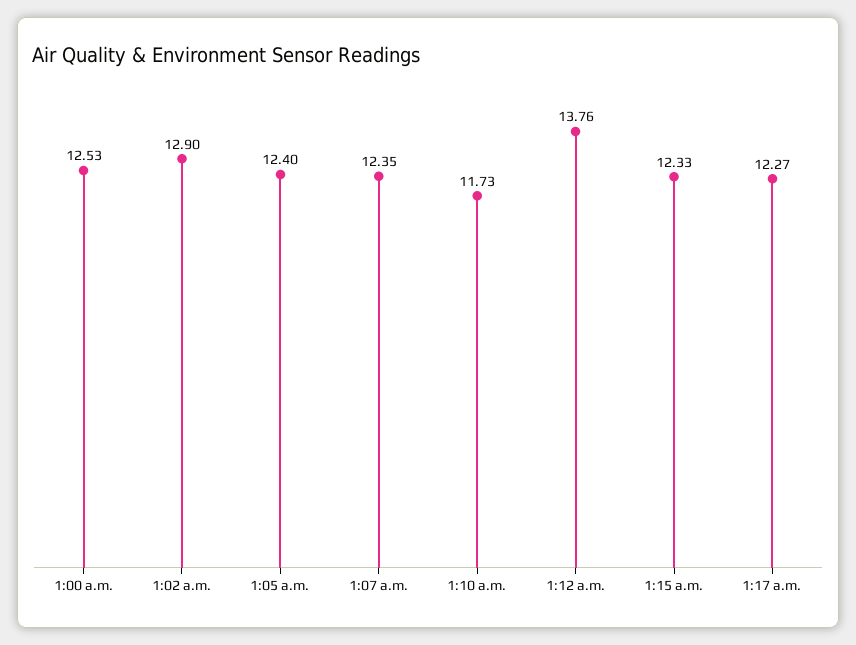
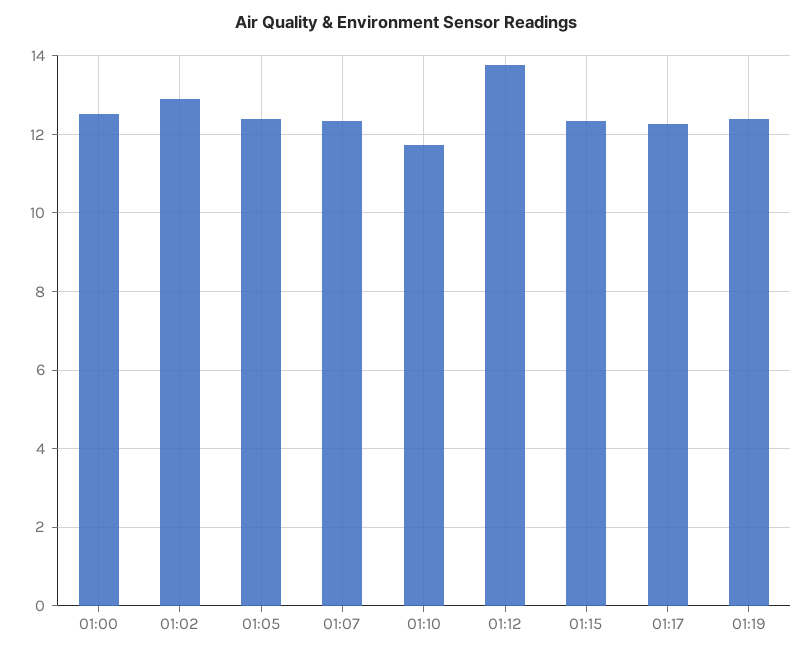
01:19: none -> 12.4

